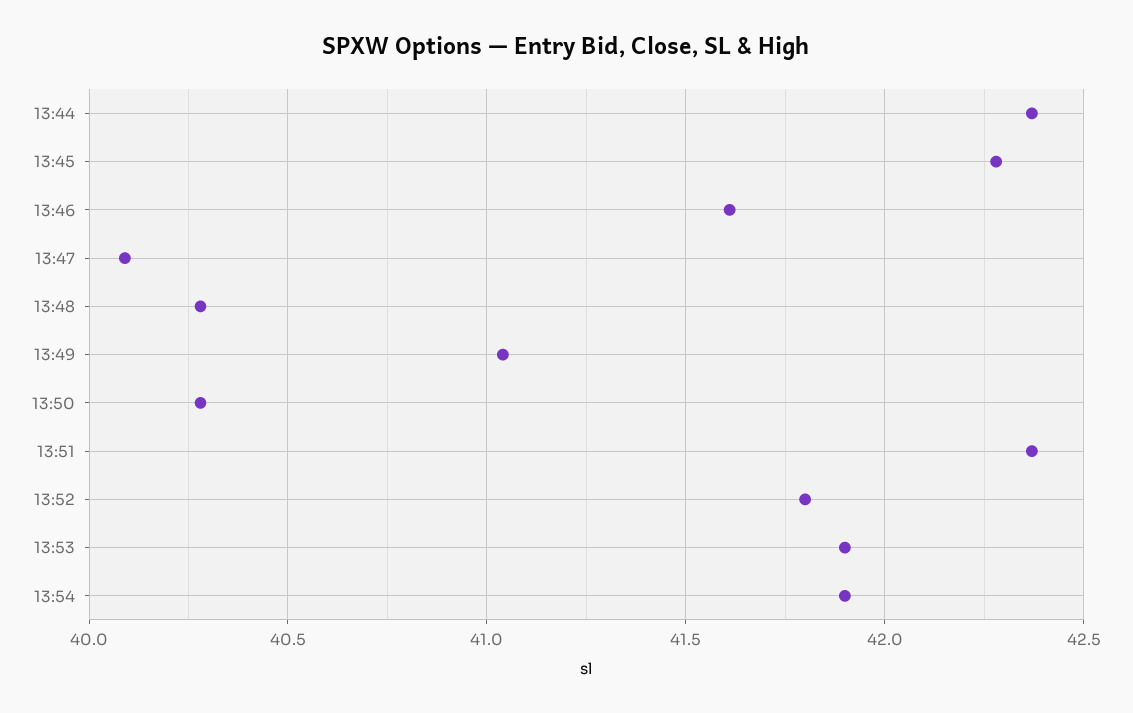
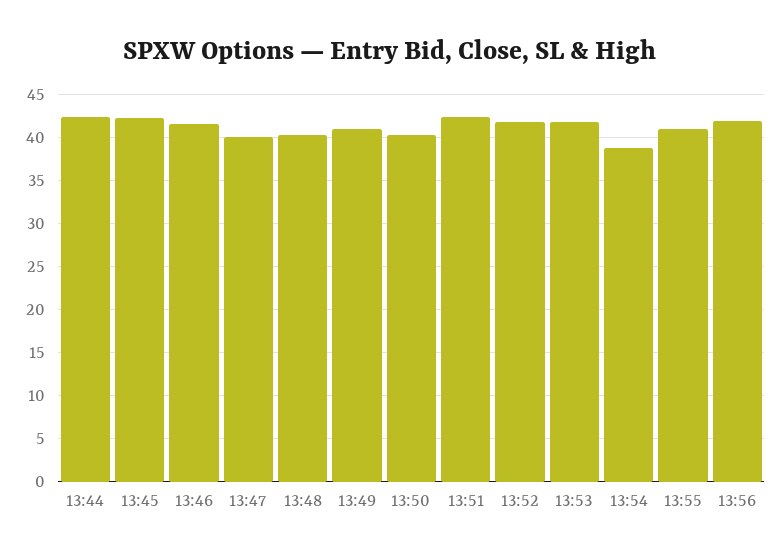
13:54: 41.9 -> 39
13:55: none -> 41
13:56: none -> 42

